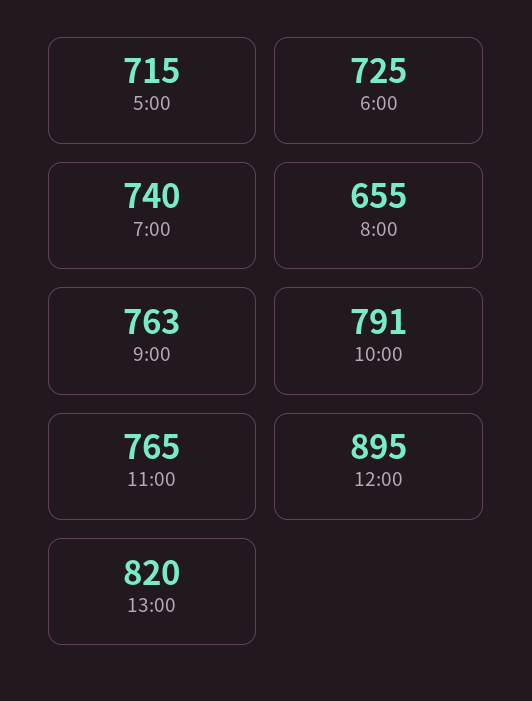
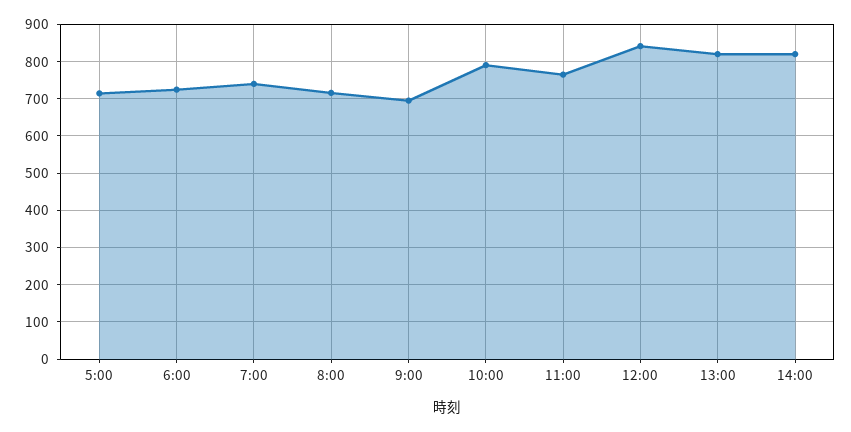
8:00: 655 -> 720
9:00: 763 -> 700
12:00: 895 -> 840
14:00: none -> 820

